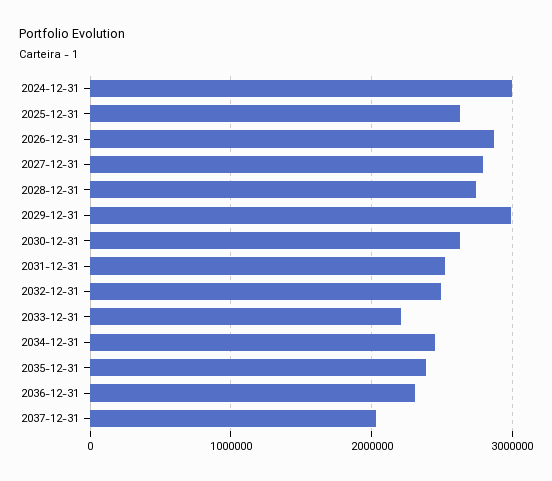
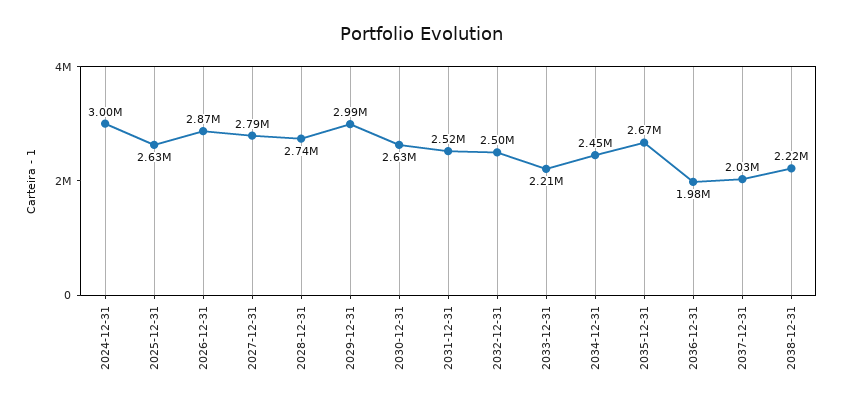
2035-12-31: 2400000 -> 2670000
2036-12-31: 2300000 -> 1980000
2038-12-31: none -> 2220000

